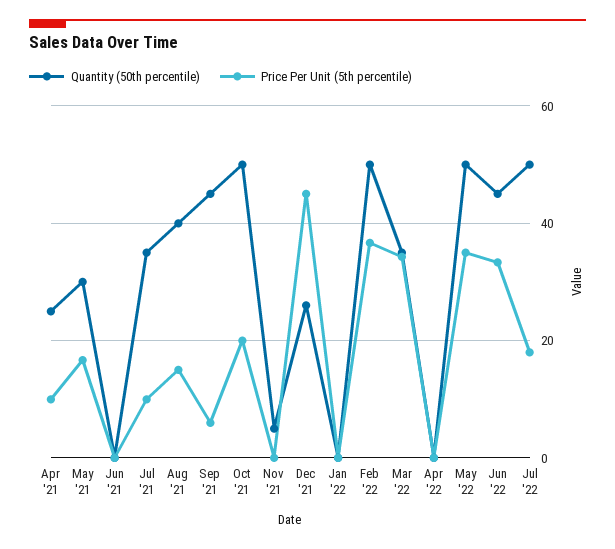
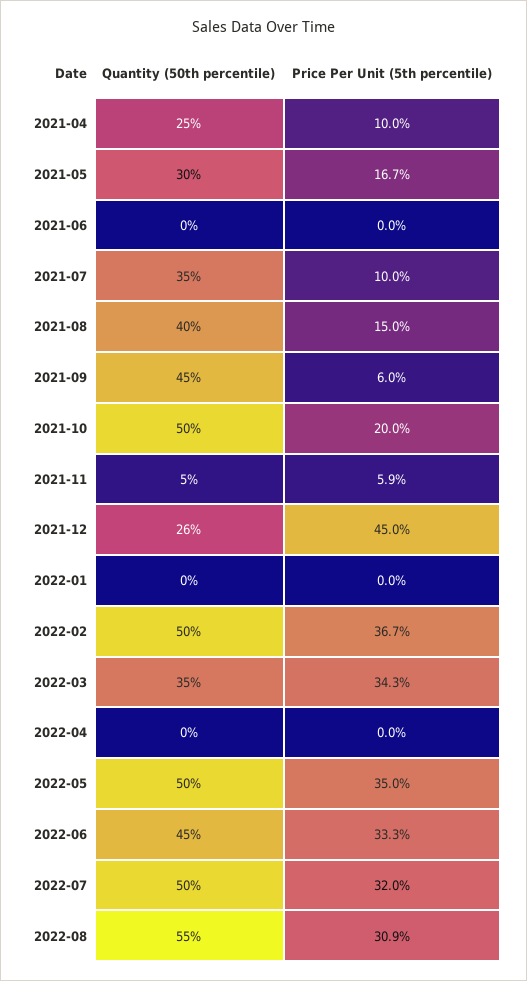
Price Per Unit (5th percentile), Nov '21: 0 -> 5.9
Price Per Unit (5th percentile), Jul '22: 18 -> 32
Quantity (50th percentile), 2022-08: none -> 55
Price Per Unit (5th percentile), 2022-08: none -> 30.9

